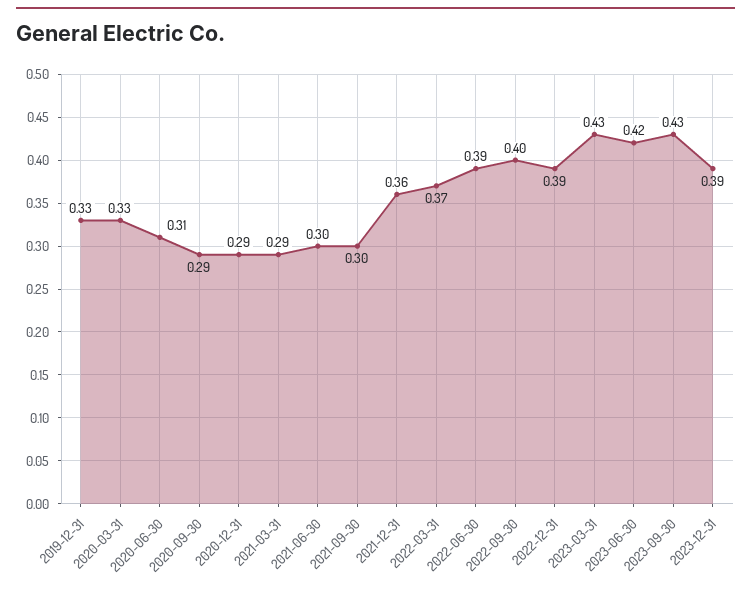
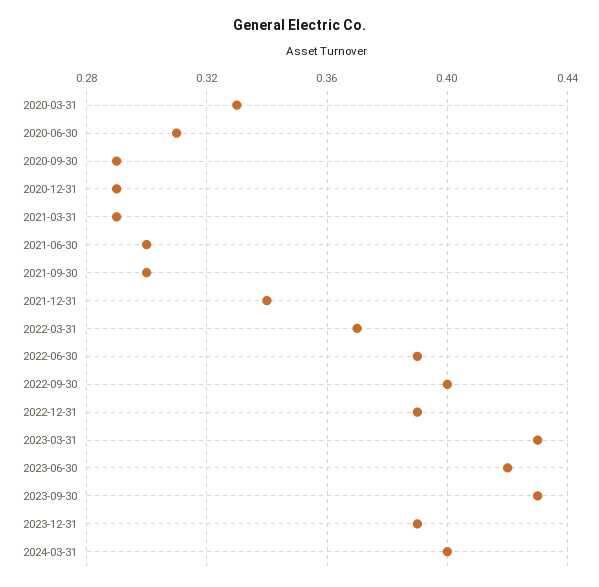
2019-12-31: 0.33 -> none
2021-12-31: 0.36 -> 0.34
2024-03-31: none -> 0.4

